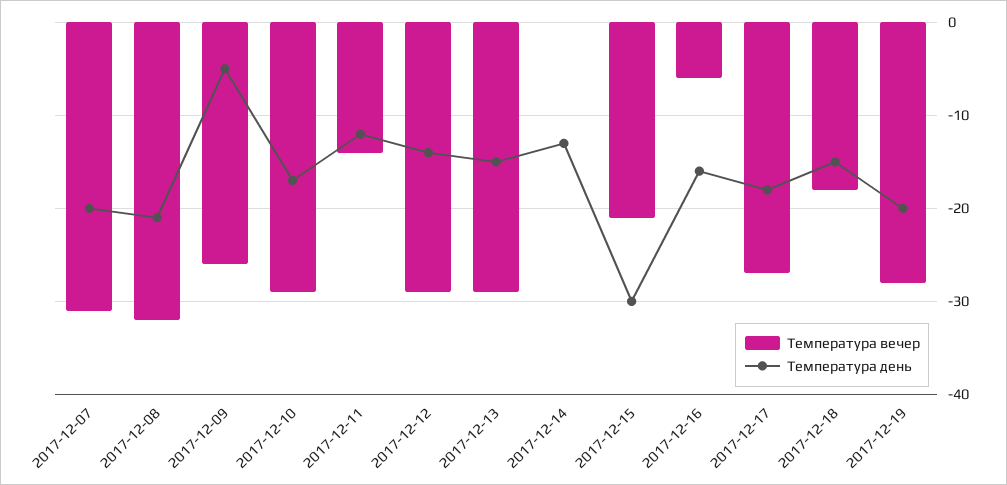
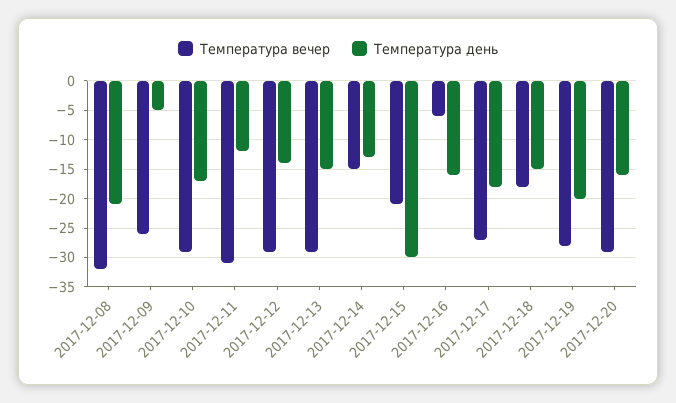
Температура вечер, 2017-12-07: -31 -> none
Температура день, 2017-12-07: -20 -> none
Температура вечер, 2017-12-11: -14 -> -30
Температура вечер, 2017-12-14: 0 -> -15
Температура вечер, 2017-12-20: none -> -30
Температура день, 2017-12-20: none -> -15

